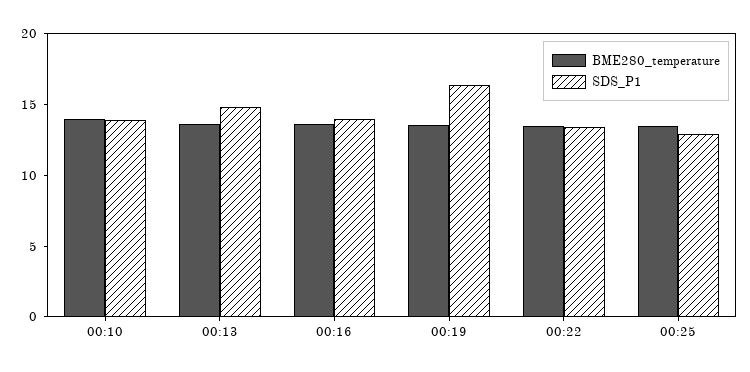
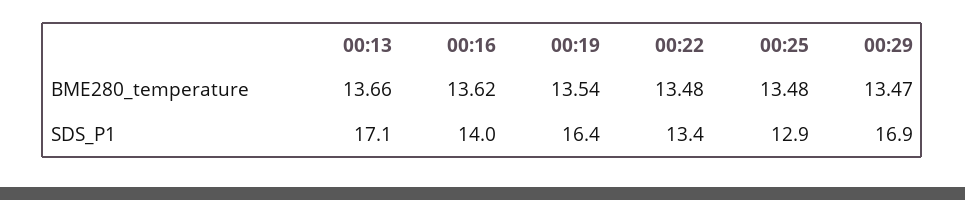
BME280_temperature, 00:10: 14 -> none
SDS_P1, 00:10: 14 -> none
SDS_P1, 00:13: 15 -> 17.1
BME280_temperature, 00:29: none -> 13.47
SDS_P1, 00:29: none -> 16.9

